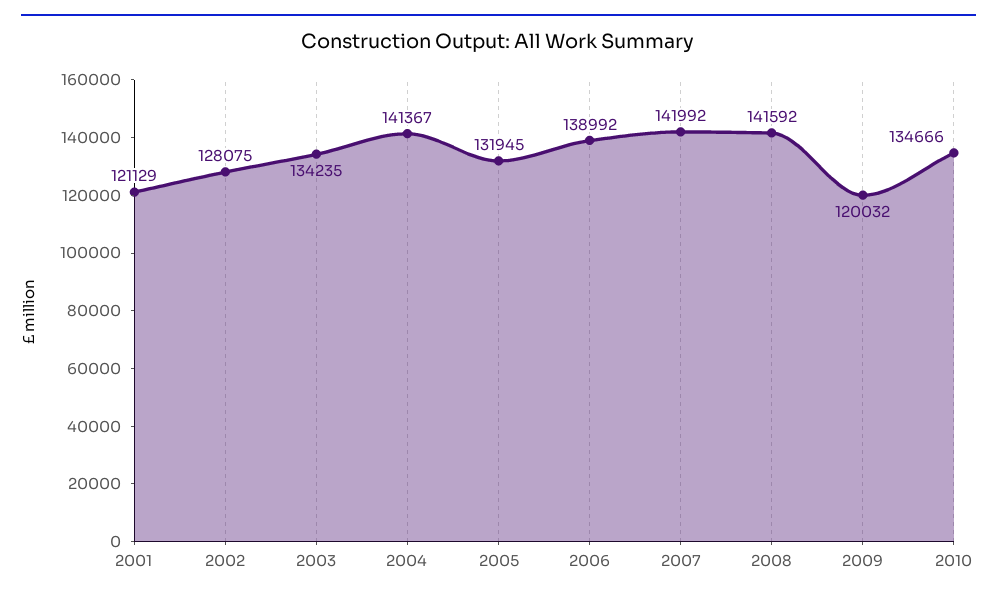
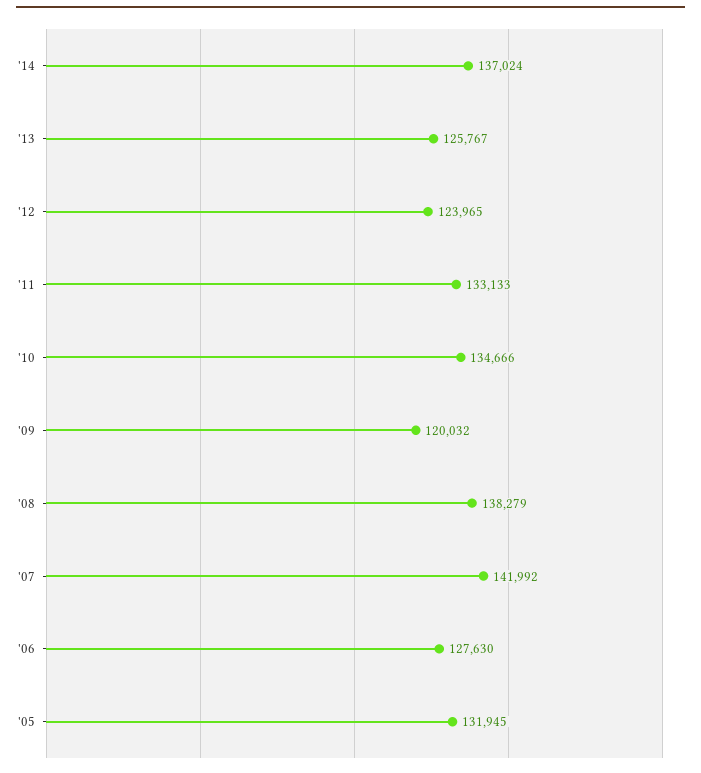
2001: 121129 -> none
2002: 128075 -> none
2003: 134235 -> none
2004: 141367 -> none
2006: 138992 -> 127630
2008: 141592 -> 138279
'14: none -> 137024
'13: none -> 125767
'12: none -> 123965
'11: none -> 133133

